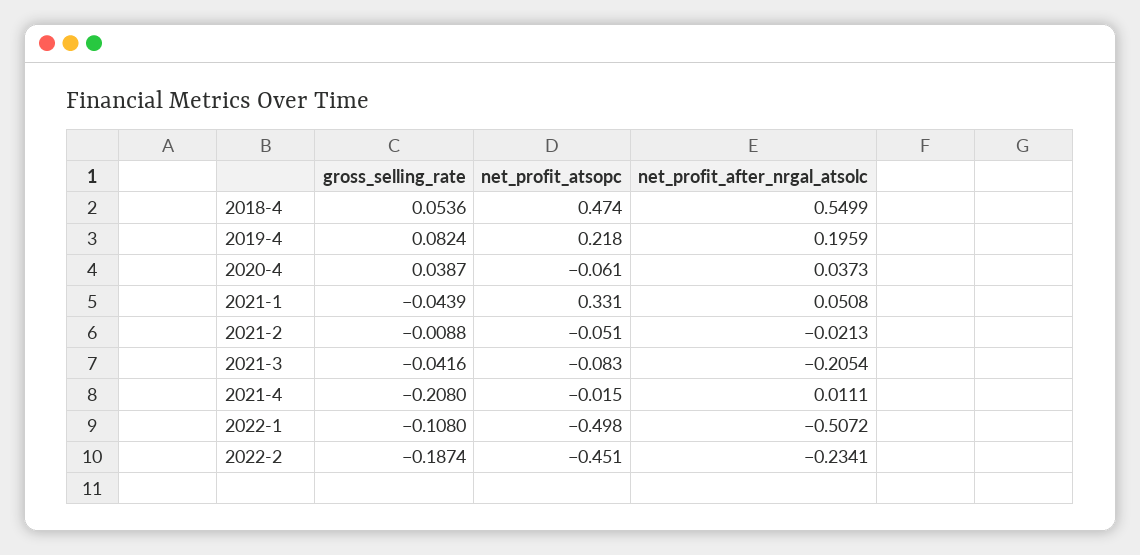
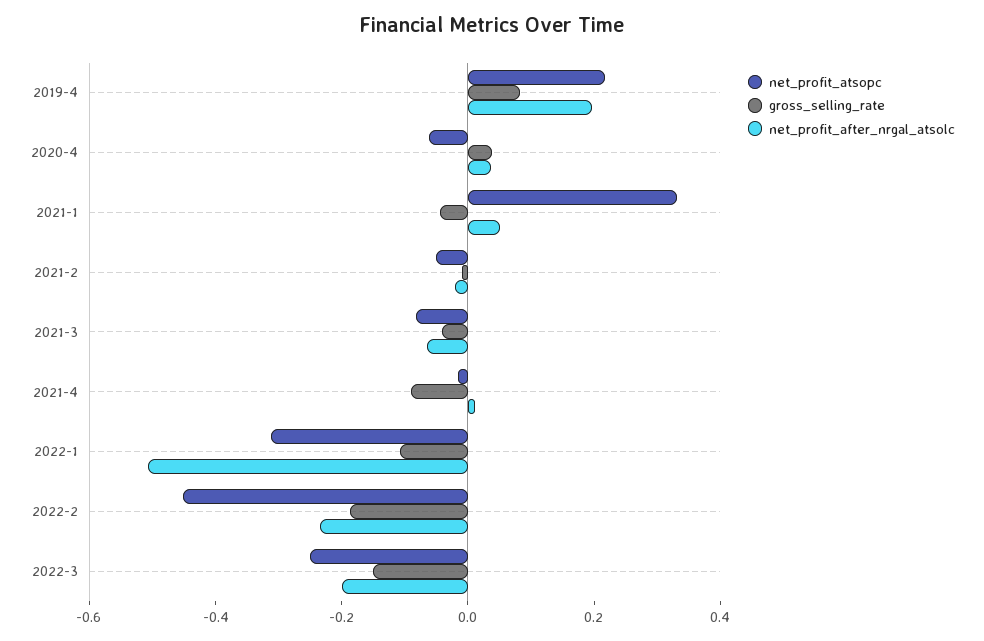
gross_selling_rate, 2018-4: 0.0536 -> none
net_profit_atsopc, 2018-4: 0.474 -> none
net_profit_after_nrgal_atsolc, 2018-4: 0.5499 -> none
net_profit_after_nrgal_atsolc, 2021-3: -0.2054 -> -0.05
gross_selling_rate, 2021-4: -0.208 -> -0.1
net_profit_atsopc, 2022-1: -0.498 -> -0.3
net_profit_atsopc, 2022-3: none -> -0.25
gross_selling_rate, 2022-3: none -> -0.15
net_profit_after_nrgal_atsolc, 2022-3: none -> -0.2

